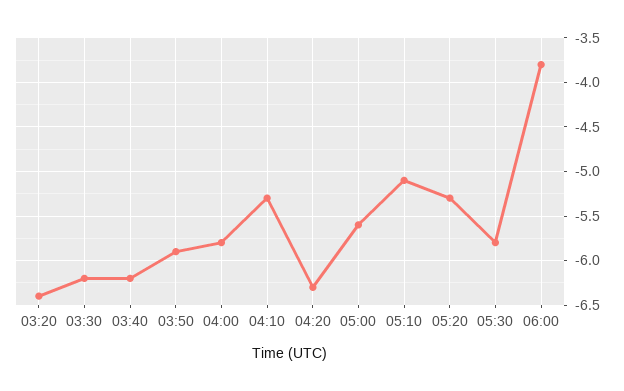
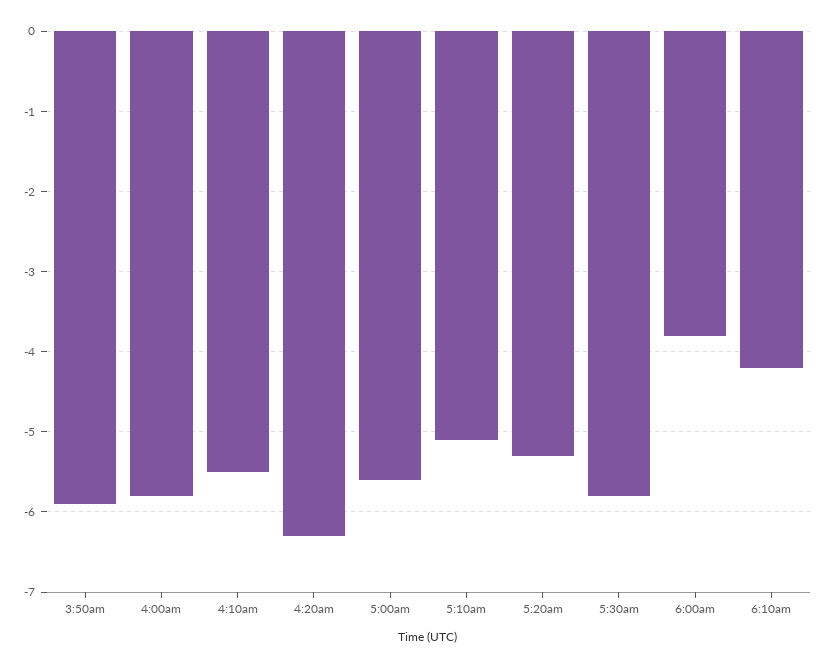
03:20: -6.4 -> none
03:30: -6.2 -> none
03:40: -6.2 -> none
04:10: -5.3 -> -5.5
6:10am: none -> -4.2

